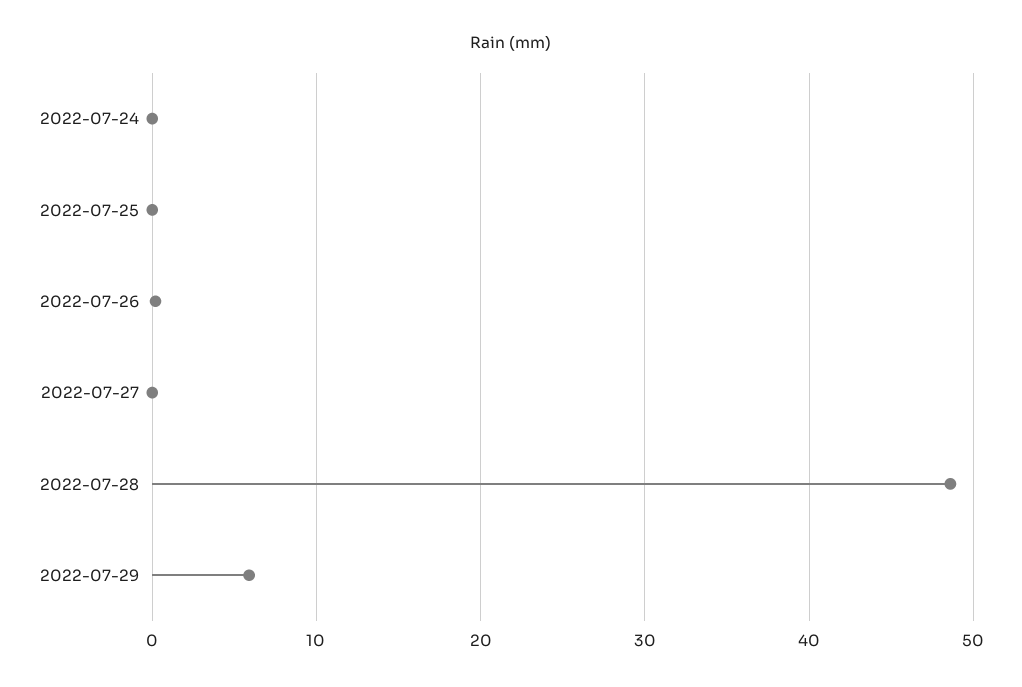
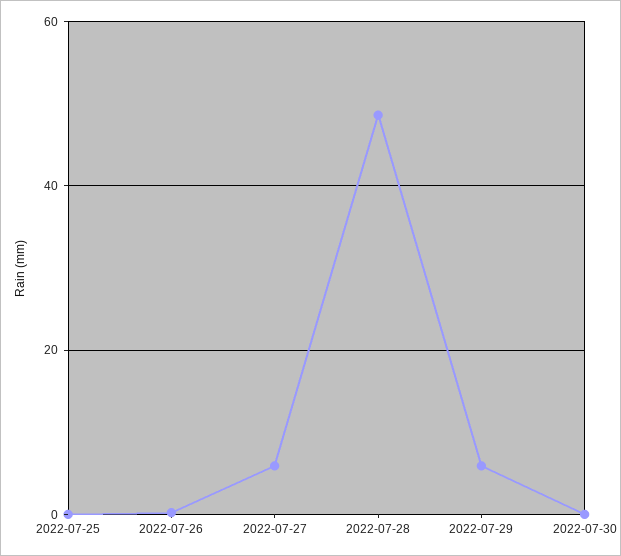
2022-07-24: 0 -> none
2022-07-27: 0 -> 6
2022-07-30: none -> 0

